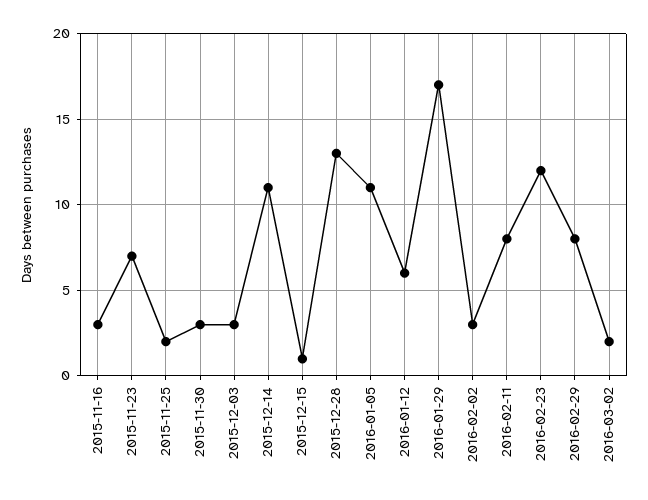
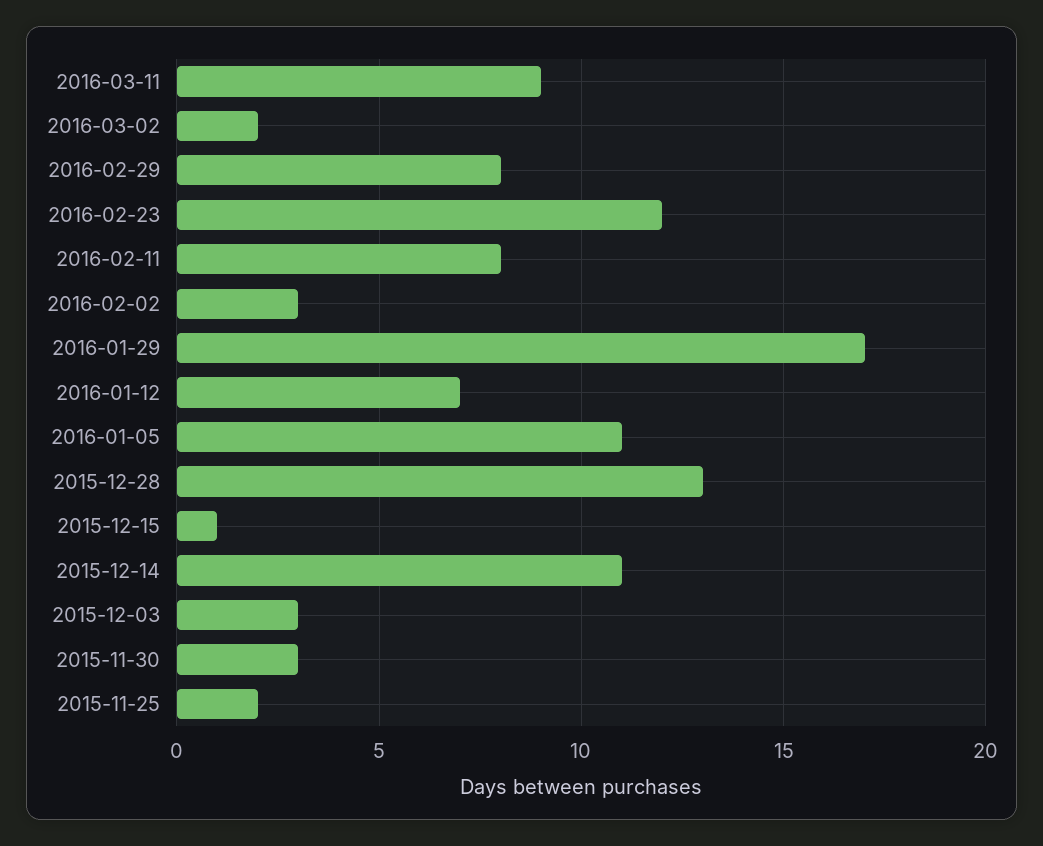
2015-11-16: 3 -> none
2015-11-23: 7 -> none
2016-01-12: 6 -> 7
2016-03-11: none -> 9

